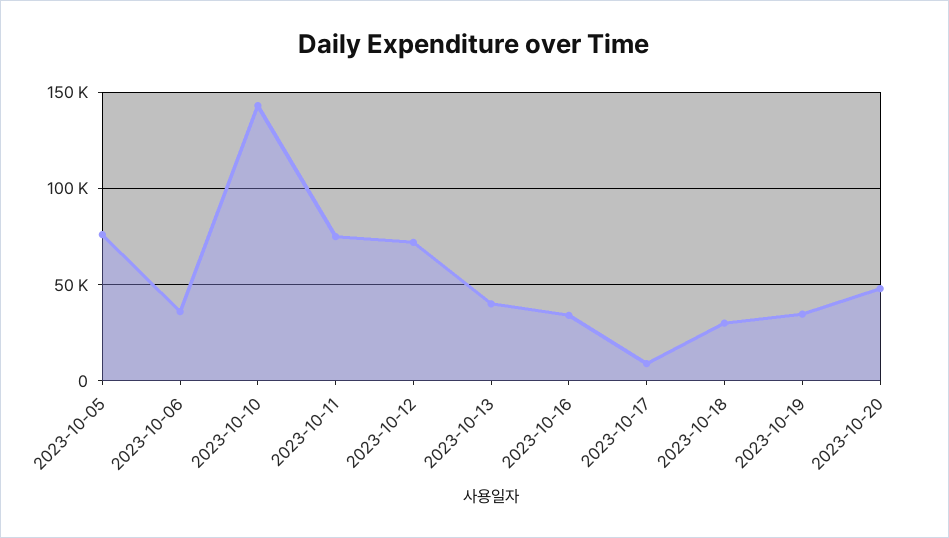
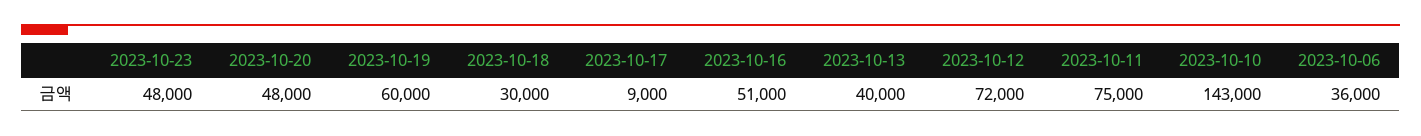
2023-10-05: 75000 -> none
2023-10-16: 35000 -> 51000
2023-10-19: 35000 -> 60000
2023-10-23: none -> 48000

